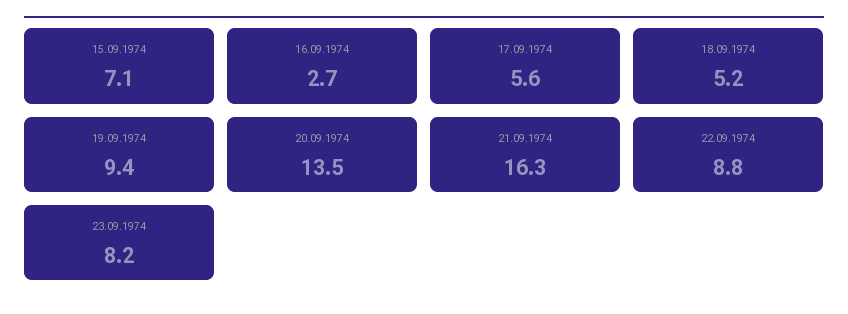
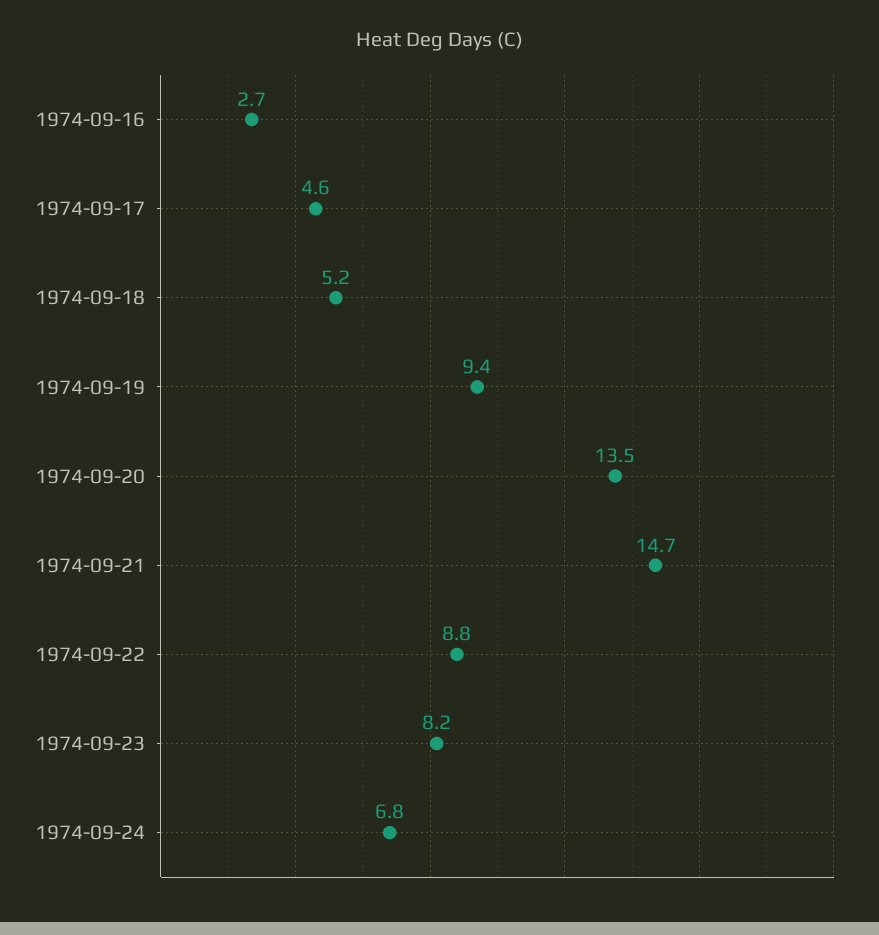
15.09.1974: 7.1 -> none
17.09.1974: 5.6 -> 4.6
21.09.1974: 16.3 -> 14.7
1974-09-24: none -> 6.8

